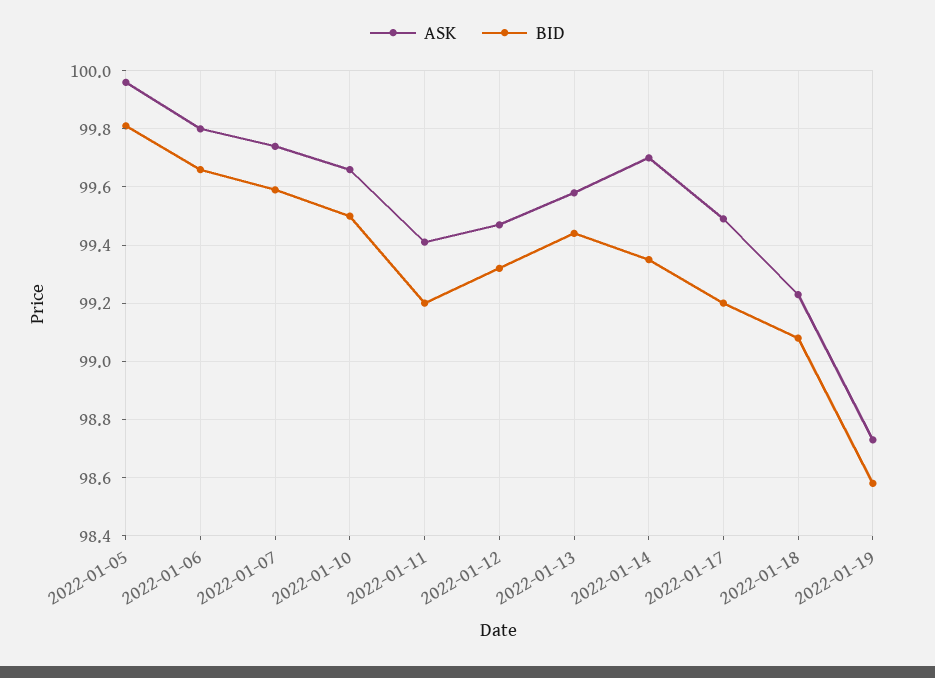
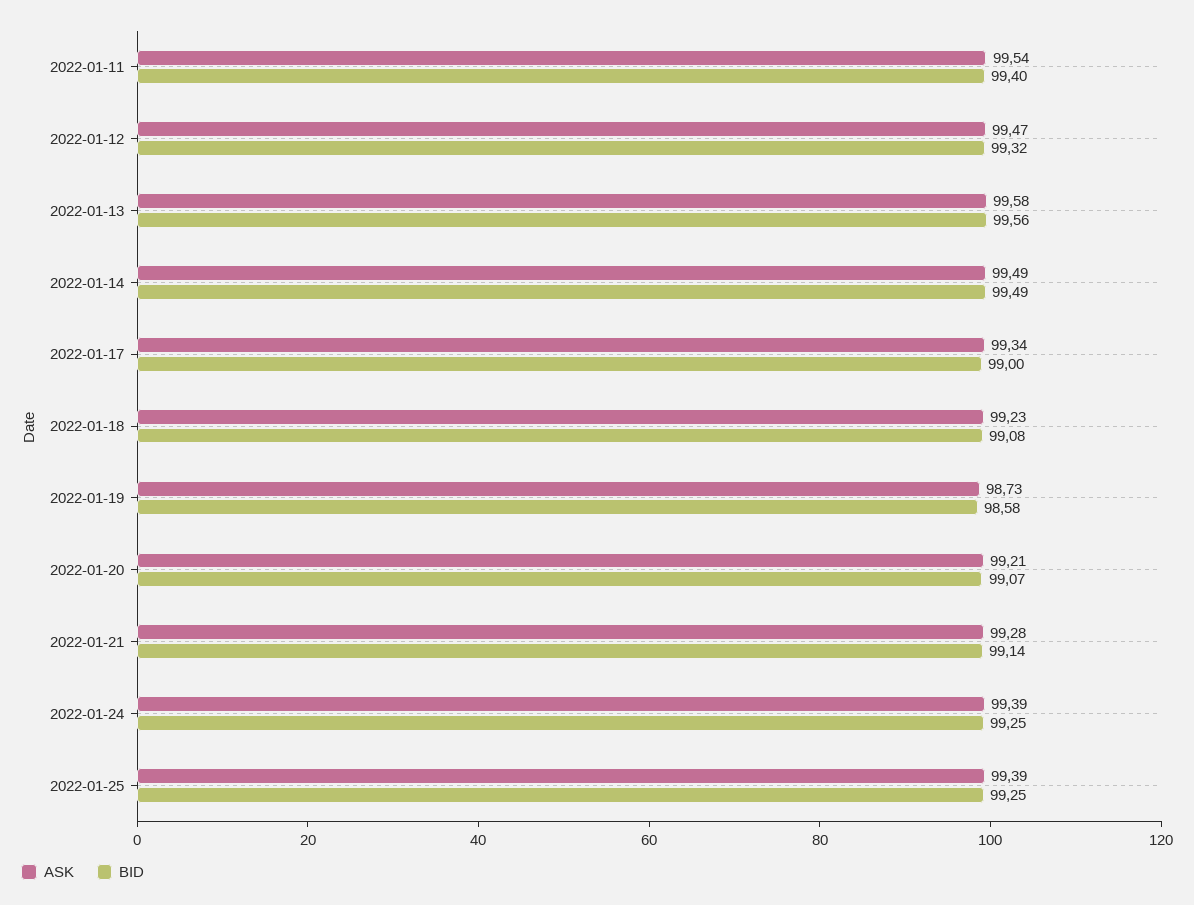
ASK, 2022-01-05: 99.95 -> none
BID, 2022-01-05: 99.8 -> none
ASK, 2022-01-06: 99.8 -> none
BID, 2022-01-06: 99.65 -> none
ASK, 2022-01-07: 99.75 -> none
BID, 2022-01-07: 99.6 -> none
ASK, 2022-01-10: 99.65 -> none
BID, 2022-01-10: 99.5 -> none
ASK, 2022-01-11: 99.4 -> 99.54
BID, 2022-01-11: 99.2 -> 99.4
BID, 2022-01-13: 99.45 -> 99.56
ASK, 2022-01-14: 99.7 -> 99.49
BID, 2022-01-14: 99.35 -> 99.49
ASK, 2022-01-17: 99.5 -> 99.34
BID, 2022-01-17: 99.2 -> 99
ASK, 2022-01-20: none -> 99.21
BID, 2022-01-20: none -> 99.07
ASK, 2022-01-21: none -> 99.28
BID, 2022-01-21: none -> 99.14
ASK, 2022-01-24: none -> 99.39
BID, 2022-01-24: none -> 99.25
ASK, 2022-01-25: none -> 99.39
BID, 2022-01-25: none -> 99.25

